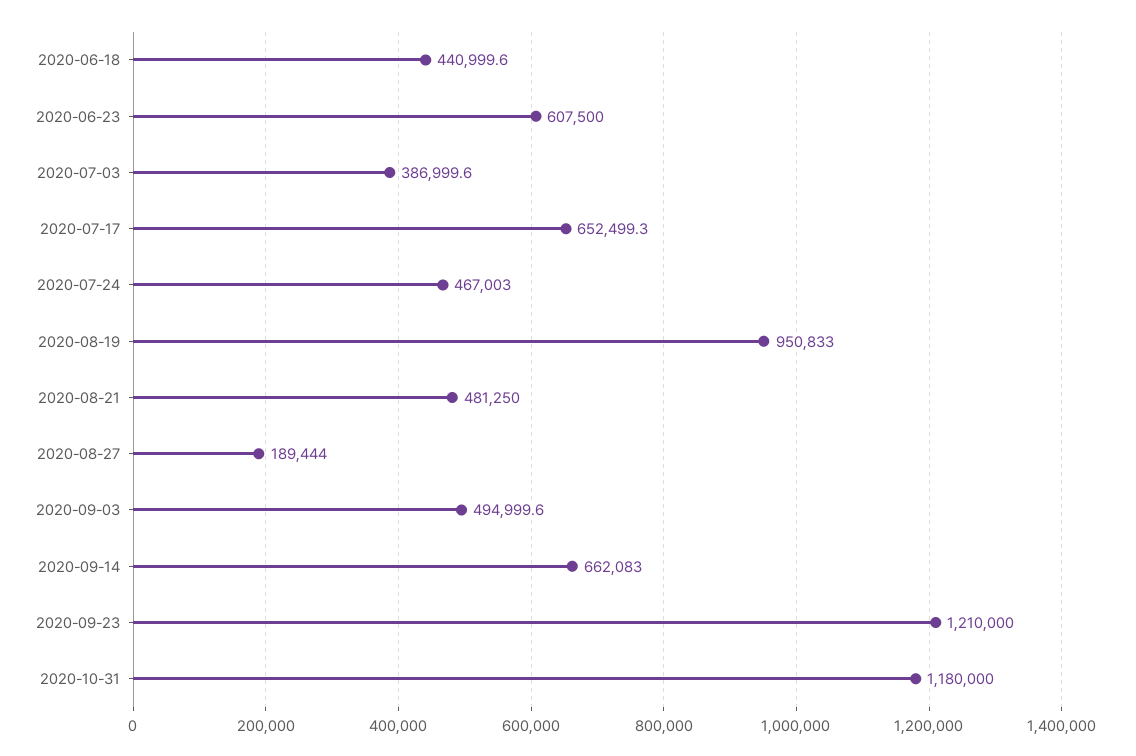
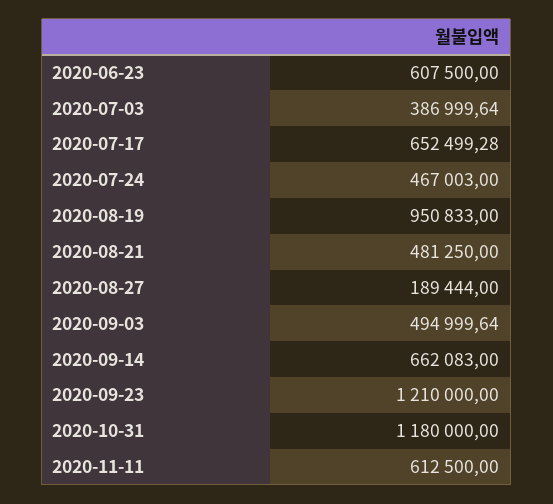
2020-06-18: 440999.6 -> none
2020-11-11: none -> 612500

